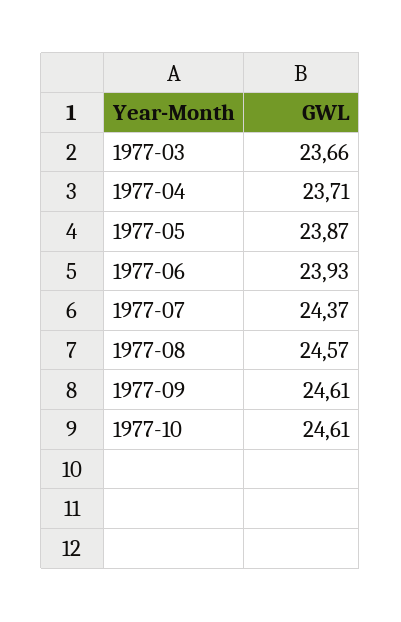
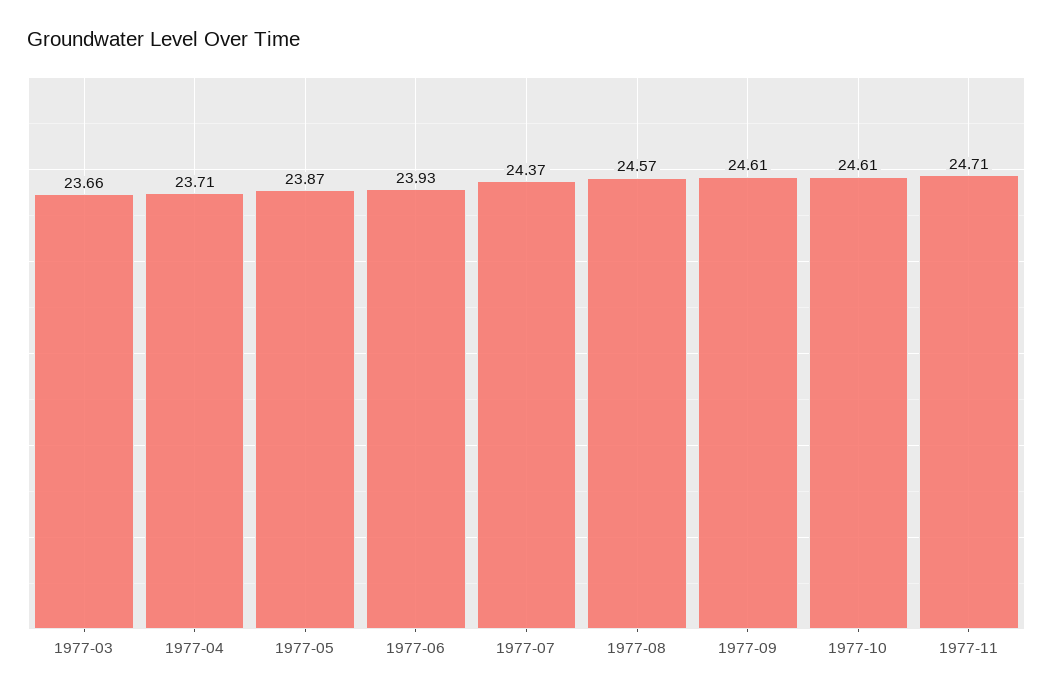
1977-11: none -> 24.71

